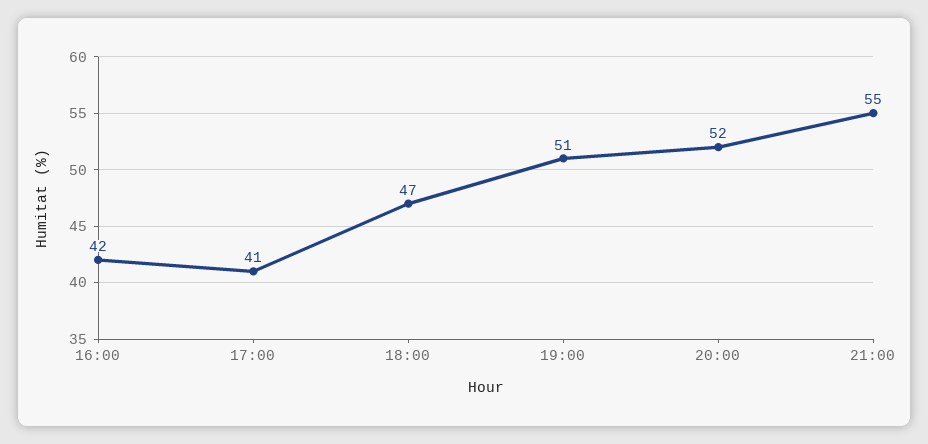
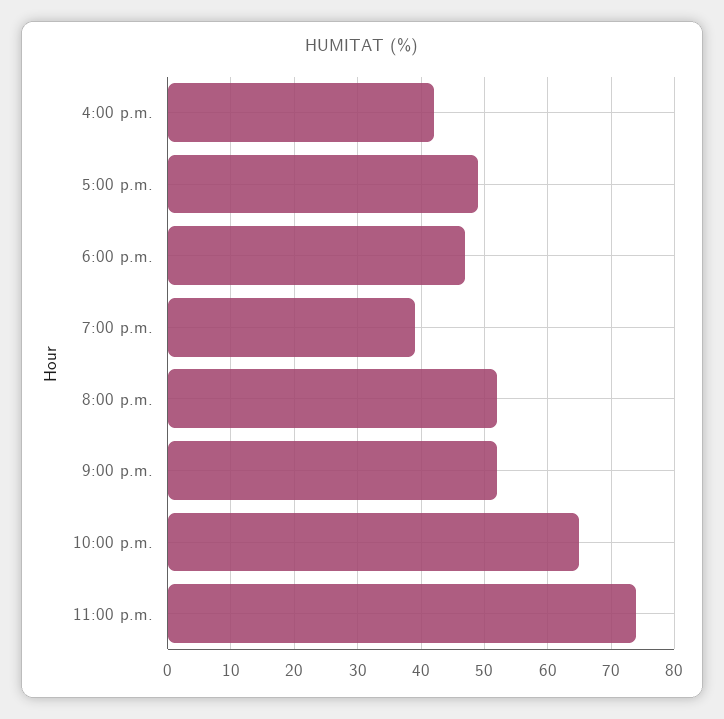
17:00: 41 -> 49
19:00: 51 -> 39
21:00: 55 -> 52
10:00 p.m.: none -> 65
11:00 p.m.: none -> 74

